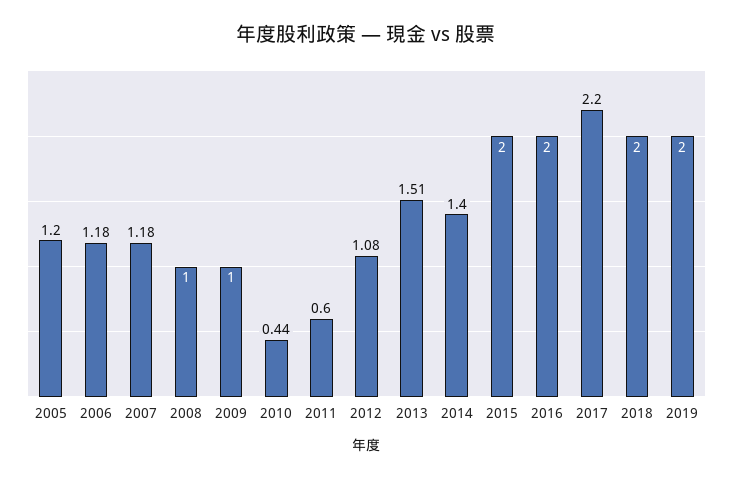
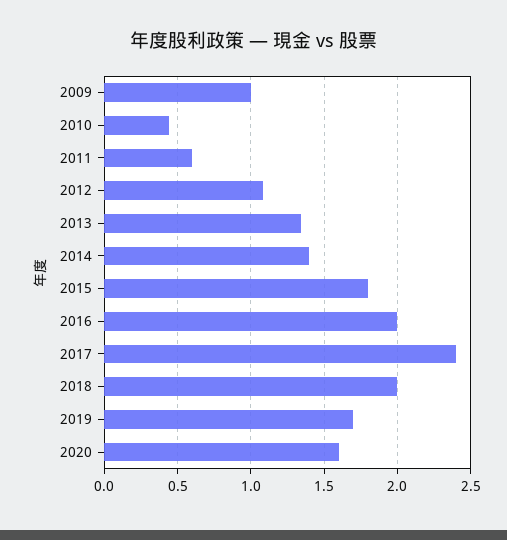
2005: 1.2 -> none
2006: 1.18 -> none
2007: 1.18 -> none
2008: 1 -> none
2013: 1.51 -> 1.35
2015: 2 -> 1.8
2017: 2.2 -> 2.4
2019: 2 -> 1.7
2020: none -> 1.6

